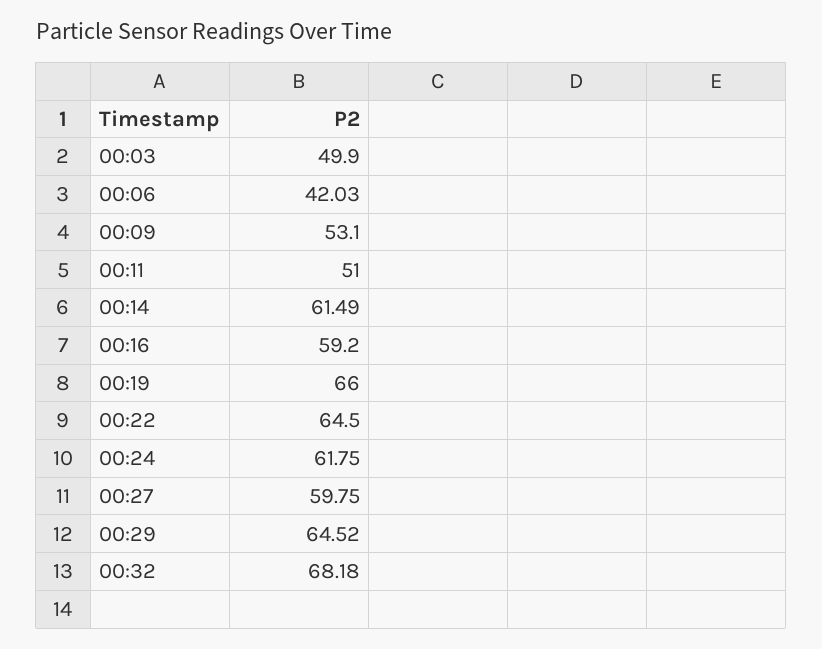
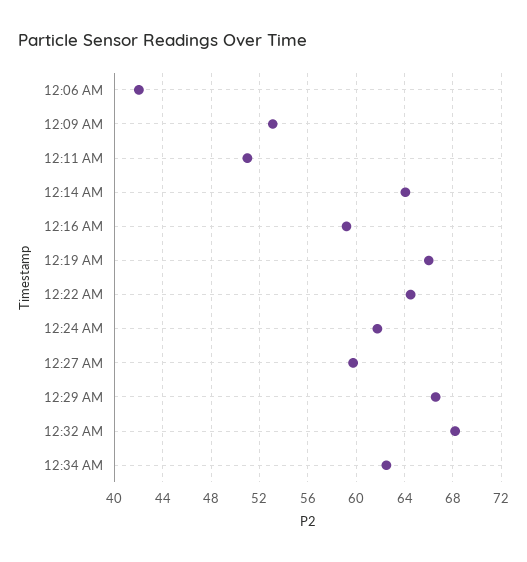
00:03: 49.9 -> none
00:14: 61.49 -> 64
00:29: 64.52 -> 66.5
12:34 AM: none -> 62.5

